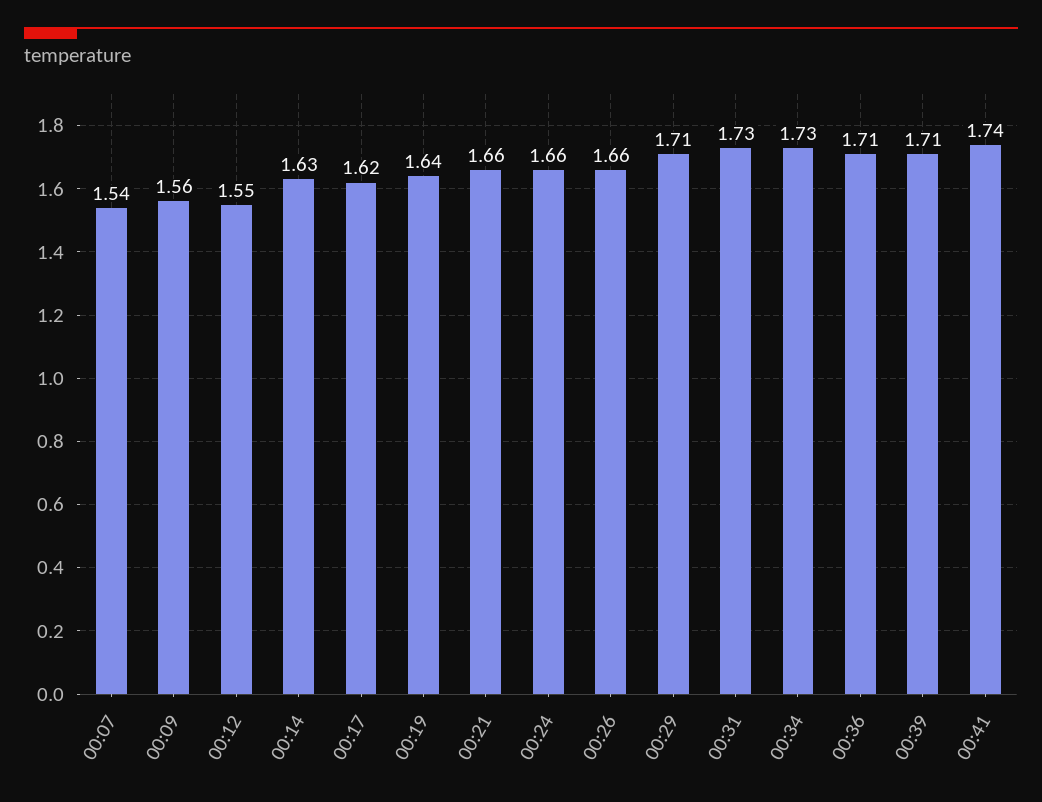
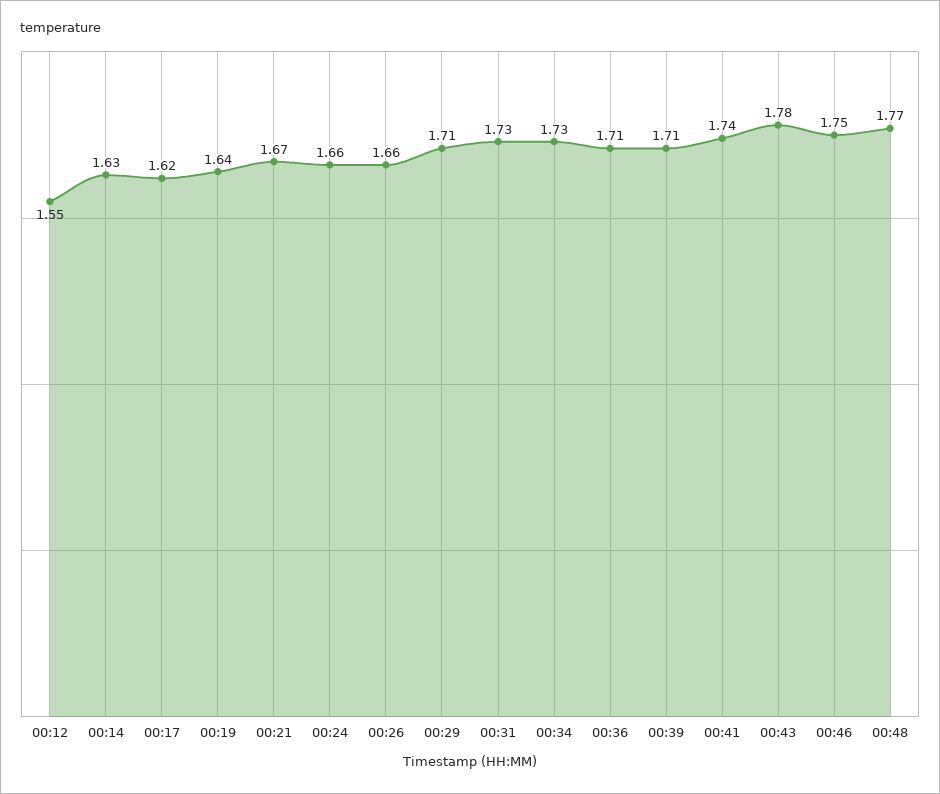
00:07: 1.54 -> none
00:09: 1.56 -> none
00:21: 1.66 -> 1.67
00:43: none -> 1.78
00:46: none -> 1.75
00:48: none -> 1.77

